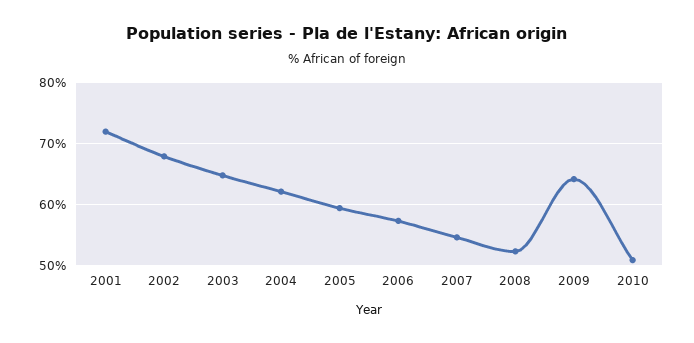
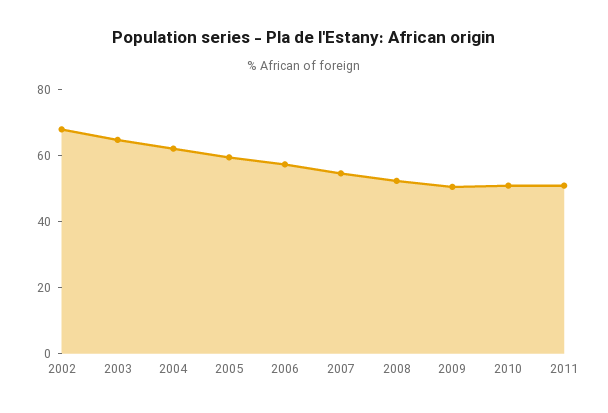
2001: 72 -> none
2009: 64 -> 50
2011: none -> 50

